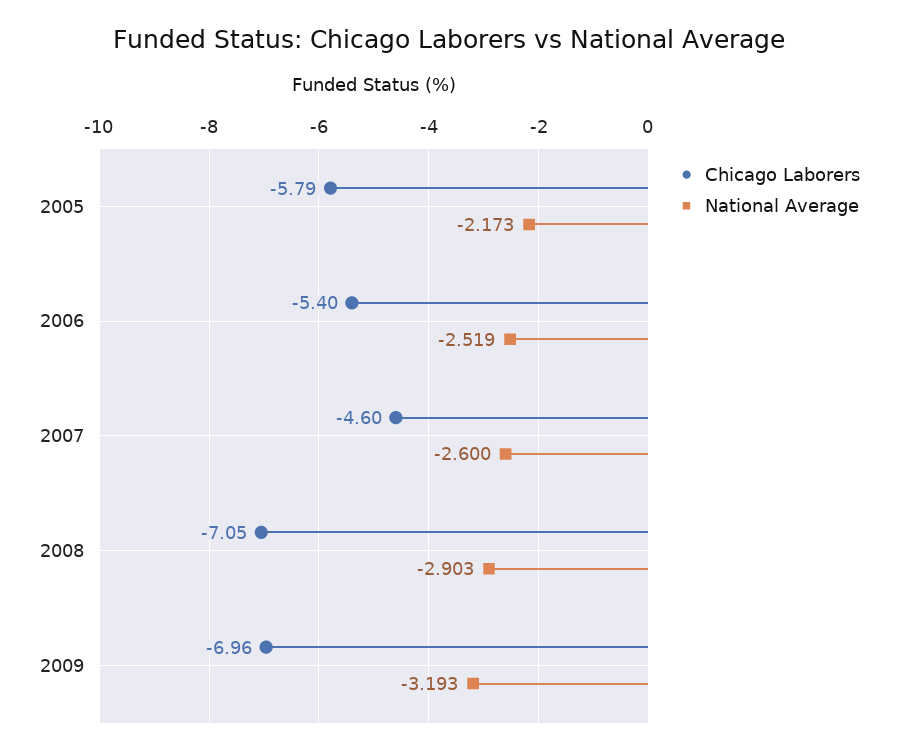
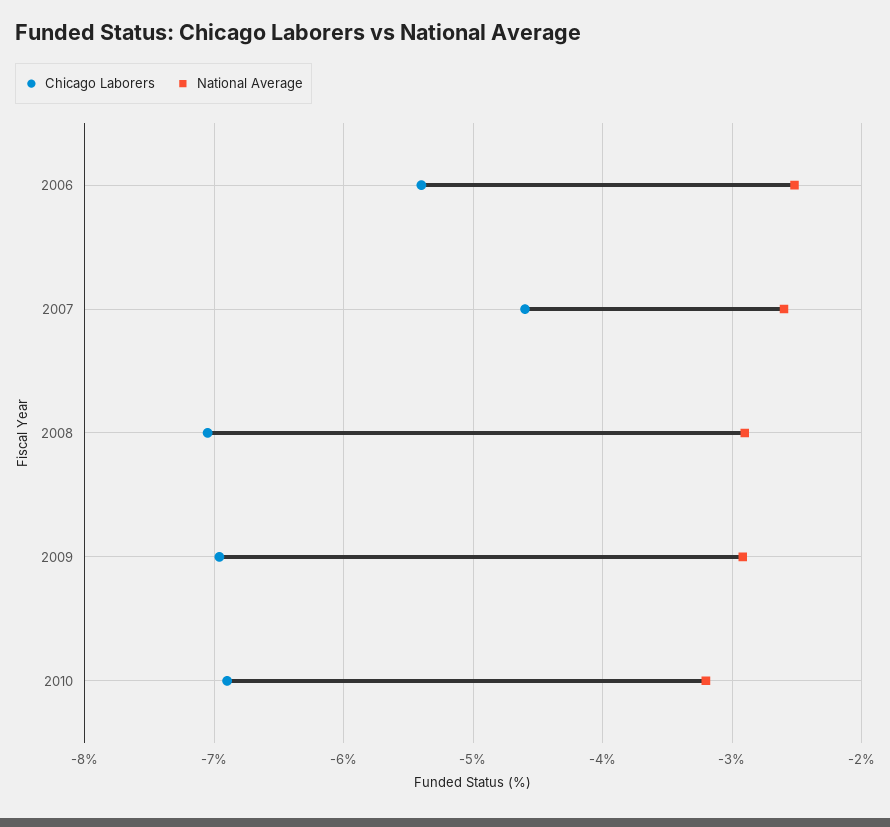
Chicago Laborers, 2005: -5.79 -> none
National Average, 2005: -2.173 -> none
National Average, 2009: -3.193 -> -2.9
Chicago Laborers, 2010: none -> -6.9
National Average, 2010: none -> -3.2

